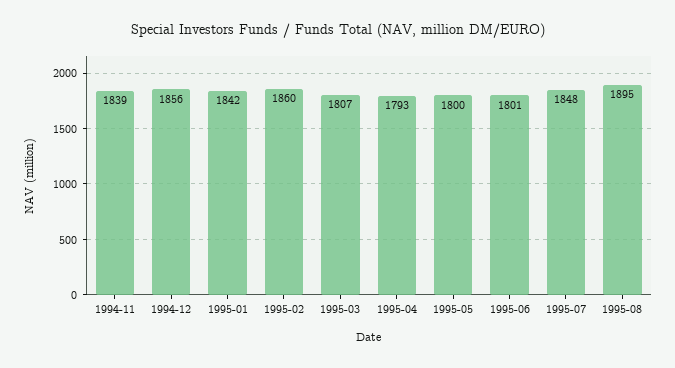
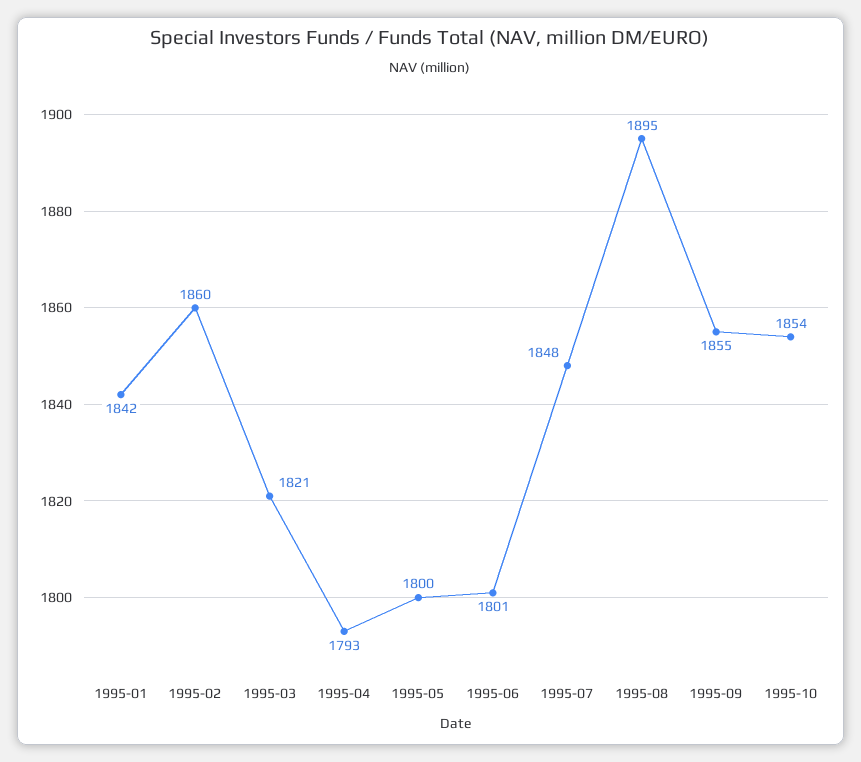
1994-11: 1839 -> none
1994-12: 1856 -> none
1995-03: 1807 -> 1821
1995-09: none -> 1855
1995-10: none -> 1854

